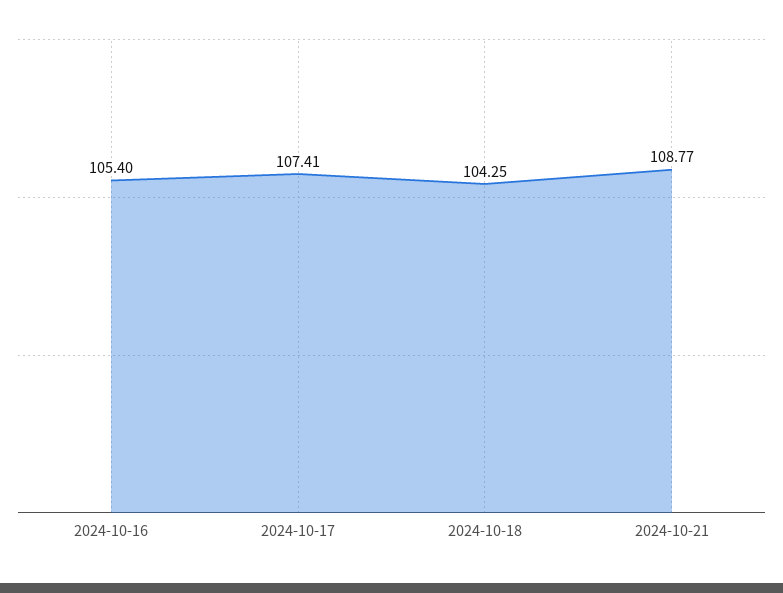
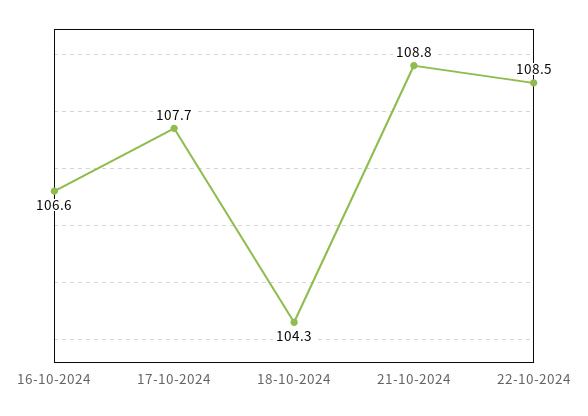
2024-10-16: 105.4 -> 106.6
2024-10-17: 107.41 -> 107.7
22-10-2024: none -> 108.5

